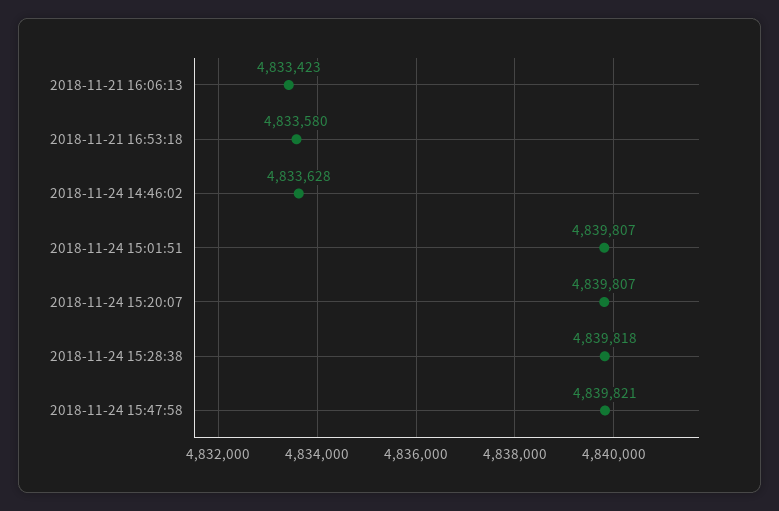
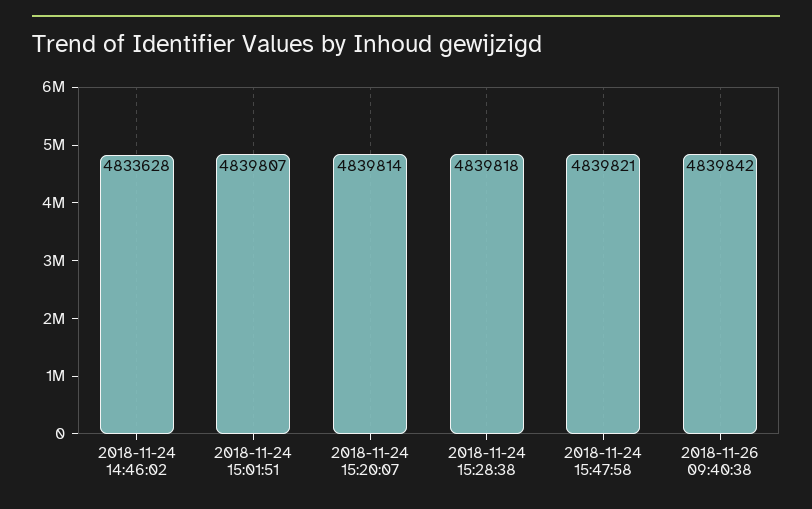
2018-11-21 16:06:13: 4833423 -> none
2018-11-21 16:53:18: 4833580 -> none
2018-11-24 15:20:07: 4839807 -> 4839814
2018-11-26 09:40:38: none -> 4839842

